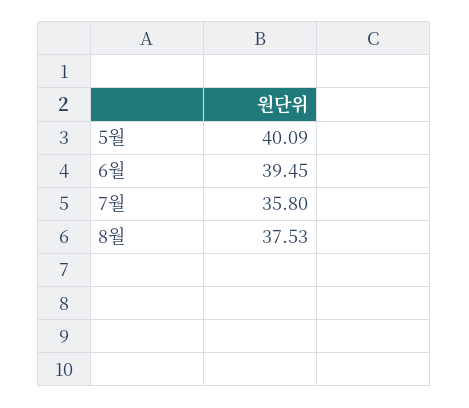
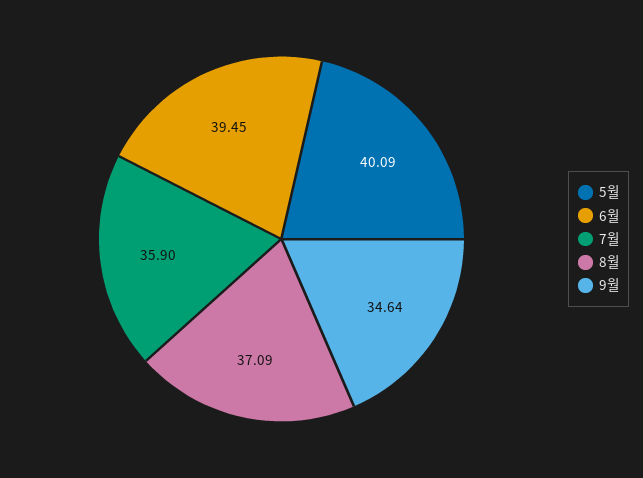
7월: 35.8 -> 35.9
8월: 37.53 -> 37.09
9월: none -> 34.64

